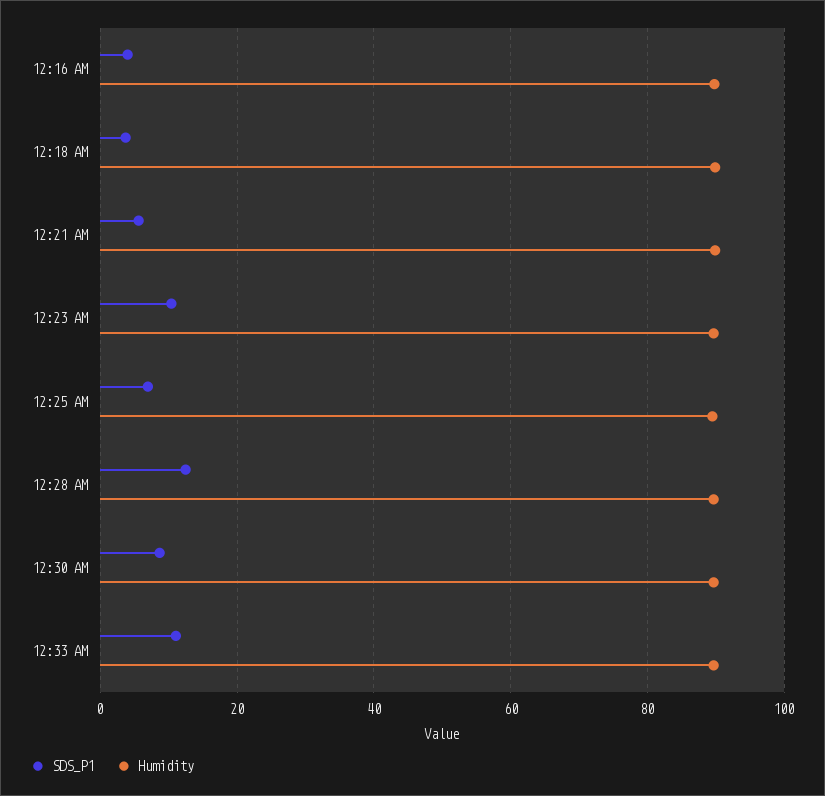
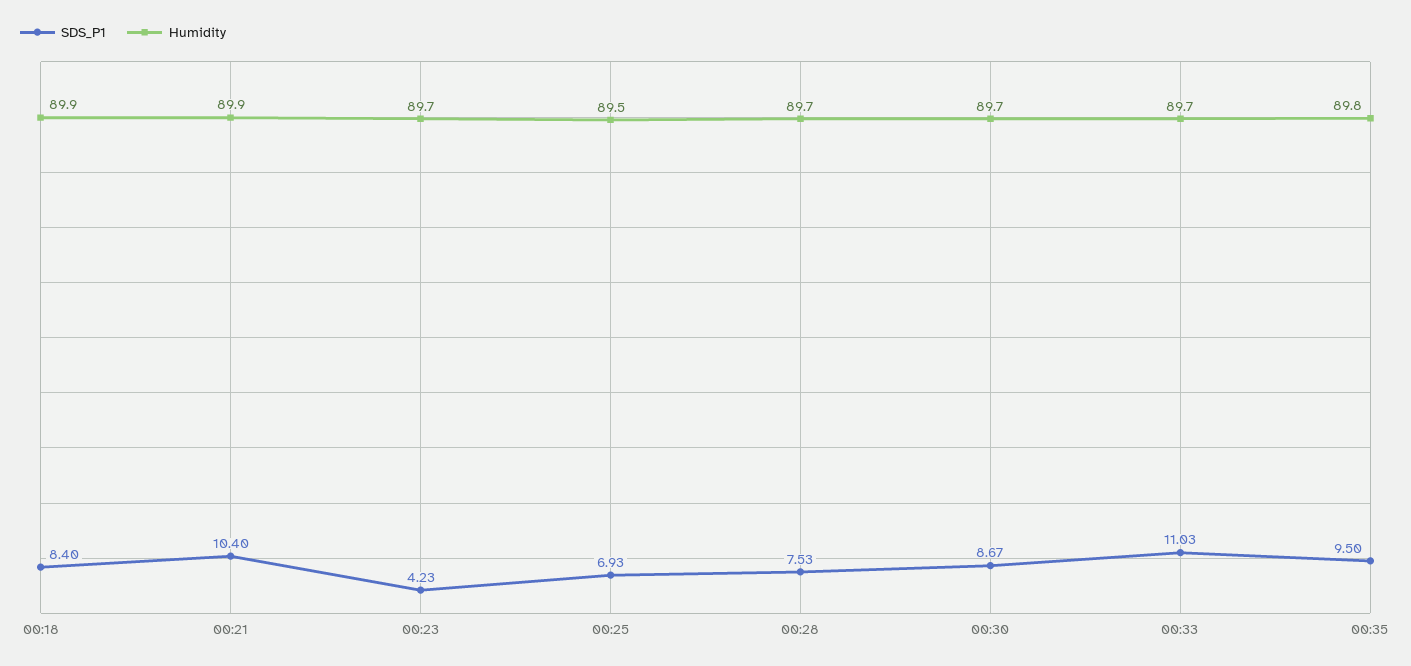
SDS_P1, 12:16 AM: 4 -> none
Humidity, 12:16 AM: 90 -> none
SDS_P1, 12:18 AM: 4 -> 8.4
SDS_P1, 12:21 AM: 6 -> 10.4
SDS_P1, 12:23 AM: 10 -> 4.23
SDS_P1, 12:28 AM: 12 -> 7.53
SDS_P1, 00:35: none -> 9.5
Humidity, 00:35: none -> 89.8

